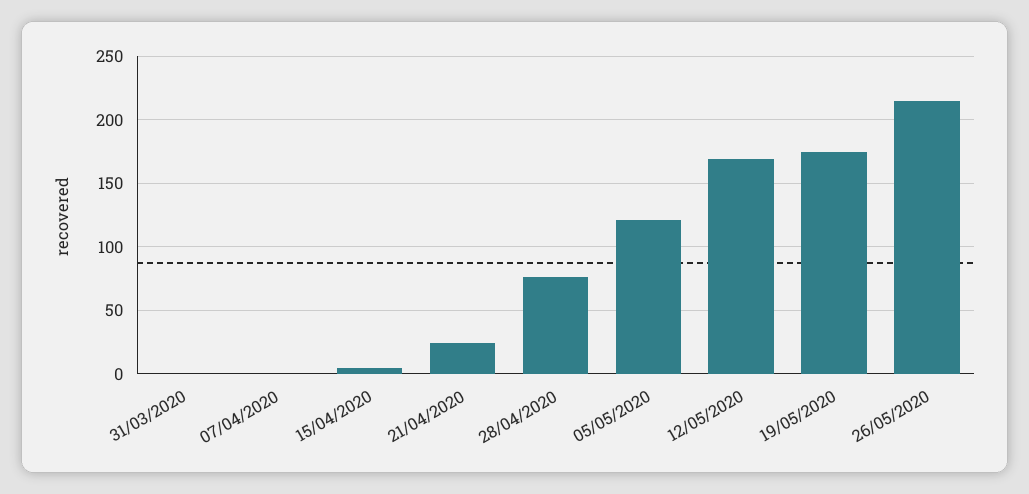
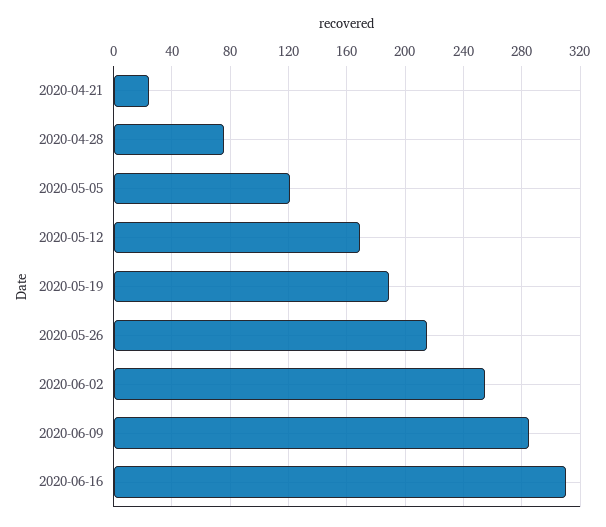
31/03/2020: 0 -> none
07/04/2020: 0 -> none
15/04/2020: 5 -> none
19/05/2020: 175 -> 190
2020-06-02: none -> 255
2020-06-09: none -> 285
2020-06-16: none -> 310

